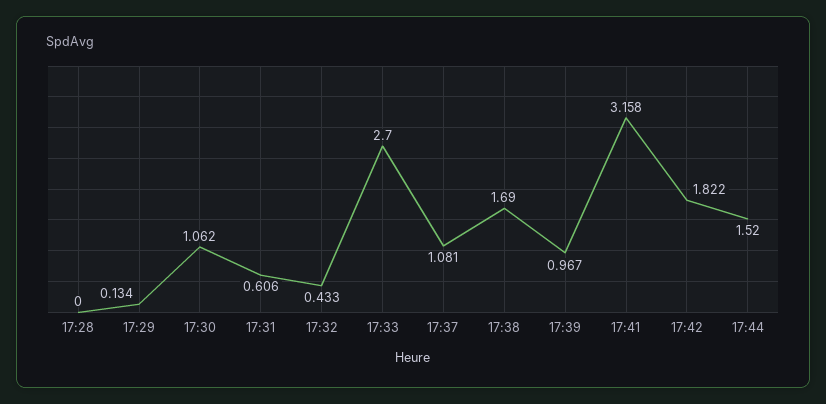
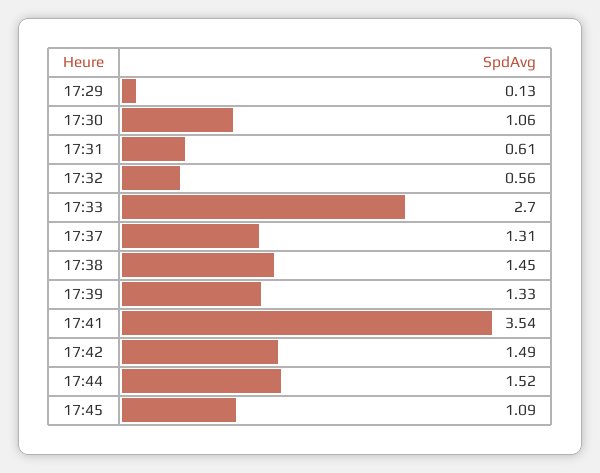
17:28: 0 -> none
17:32: 0.433 -> 0.56
17:37: 1.081 -> 1.31
17:38: 1.69 -> 1.45
17:39: 0.967 -> 1.33
17:41: 3.158 -> 3.54
17:42: 1.822 -> 1.49
17:45: none -> 1.09

